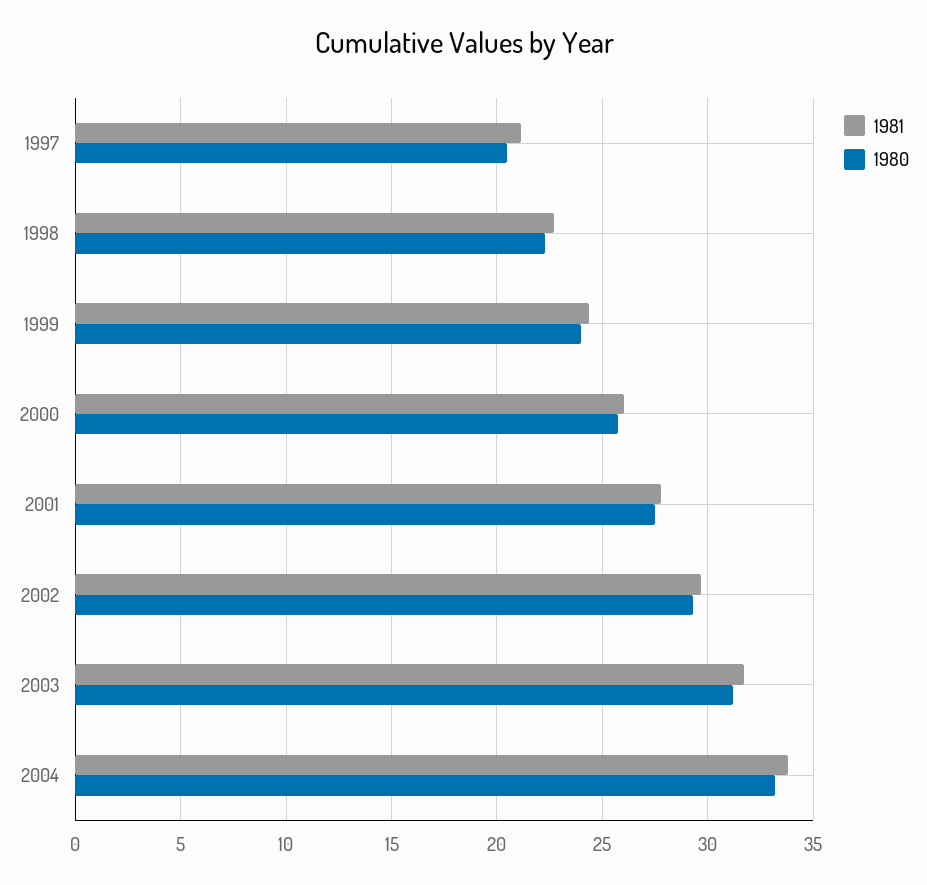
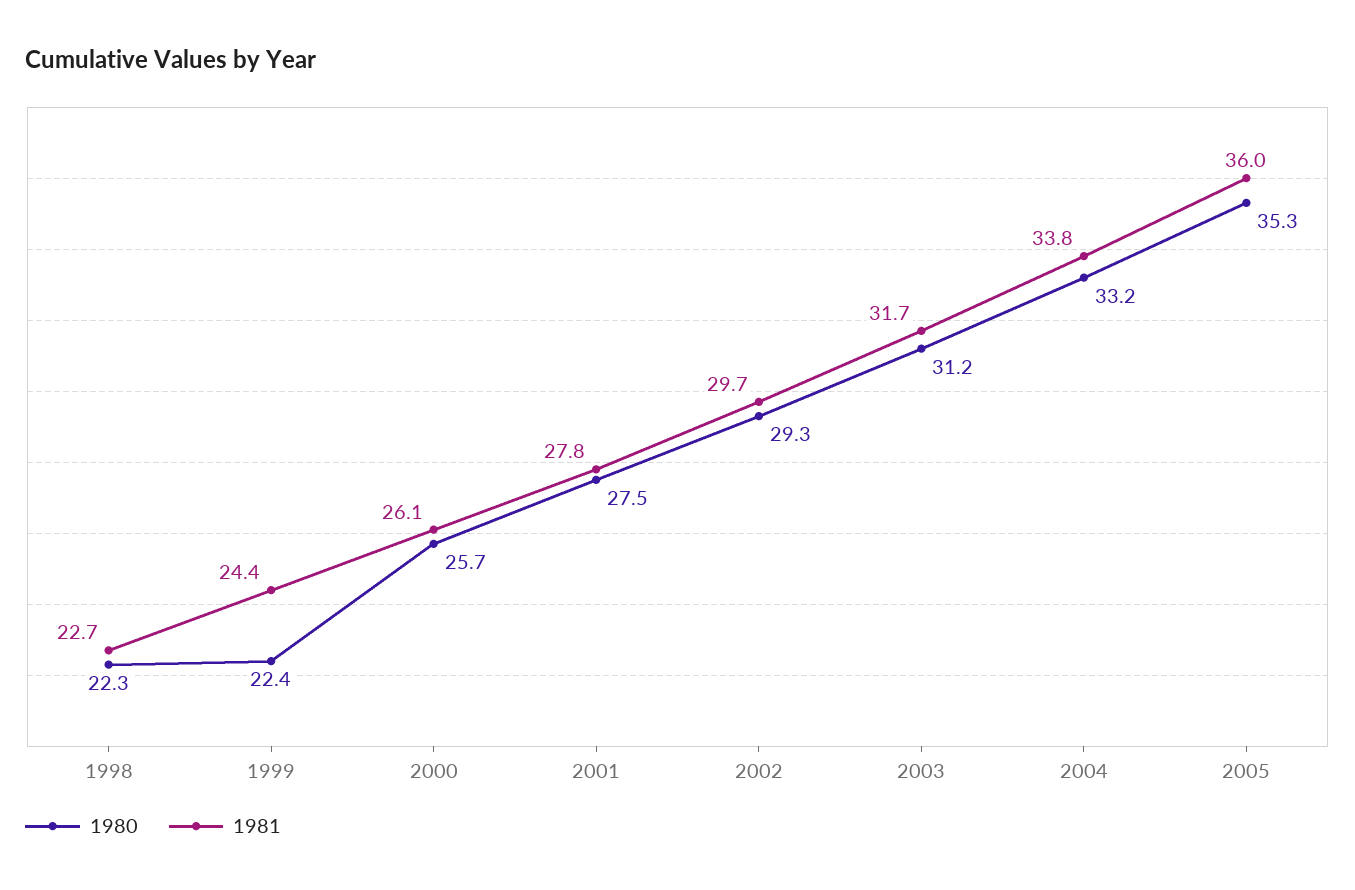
1981, 1997: 21 -> none
1980, 1997: 20.5 -> none
1980, 1999: 24 -> 22.4
1980, 2005: none -> 35.3
1981, 2005: none -> 36

